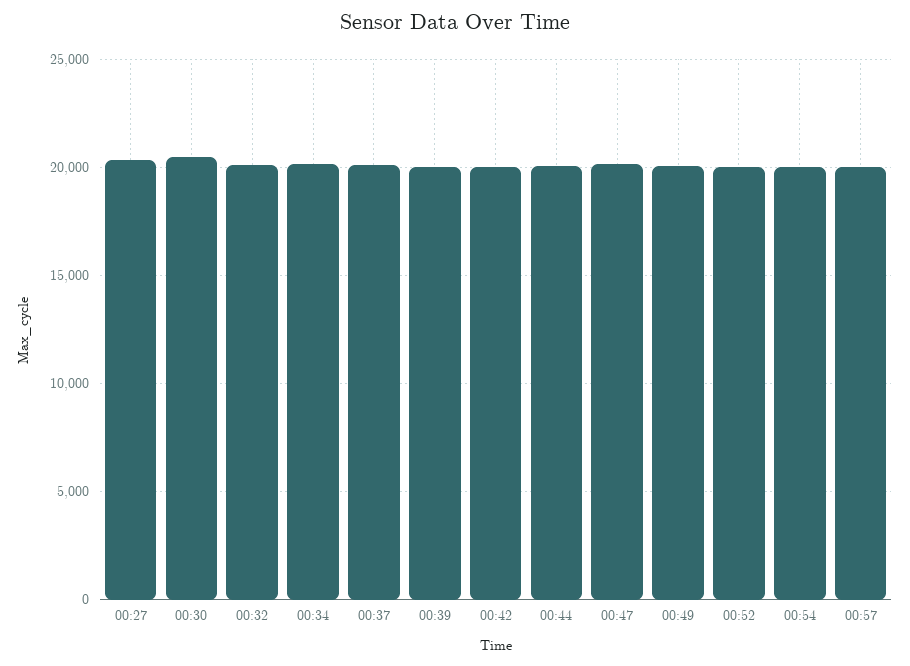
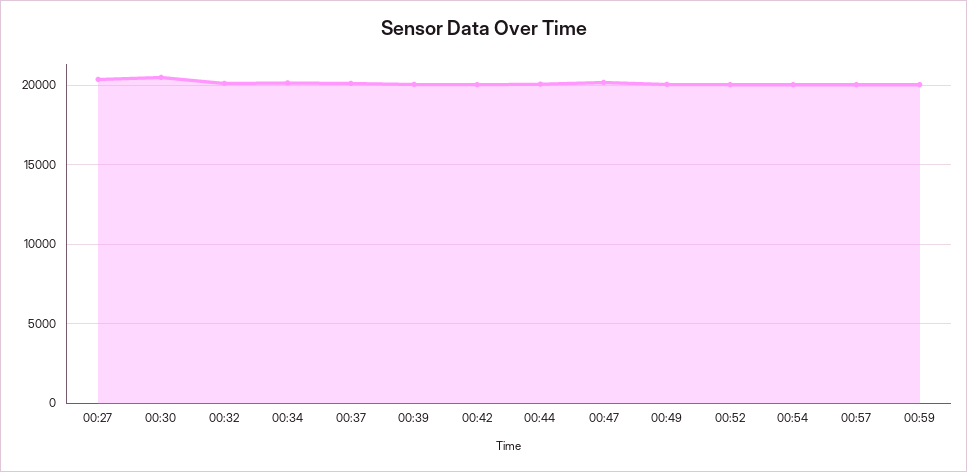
00:59: none -> 20000

